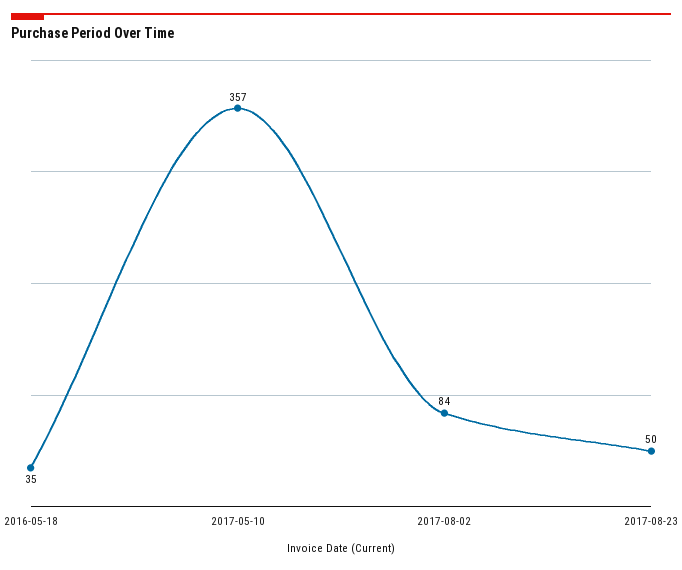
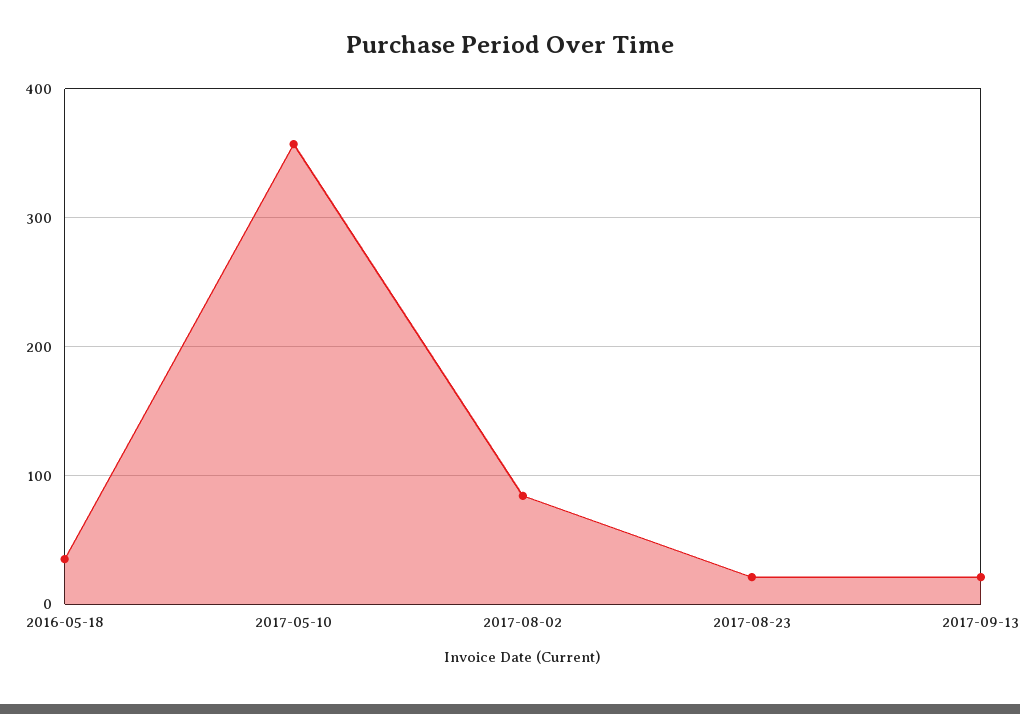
2017-08-23: 50 -> 20
2017-09-13: none -> 20

